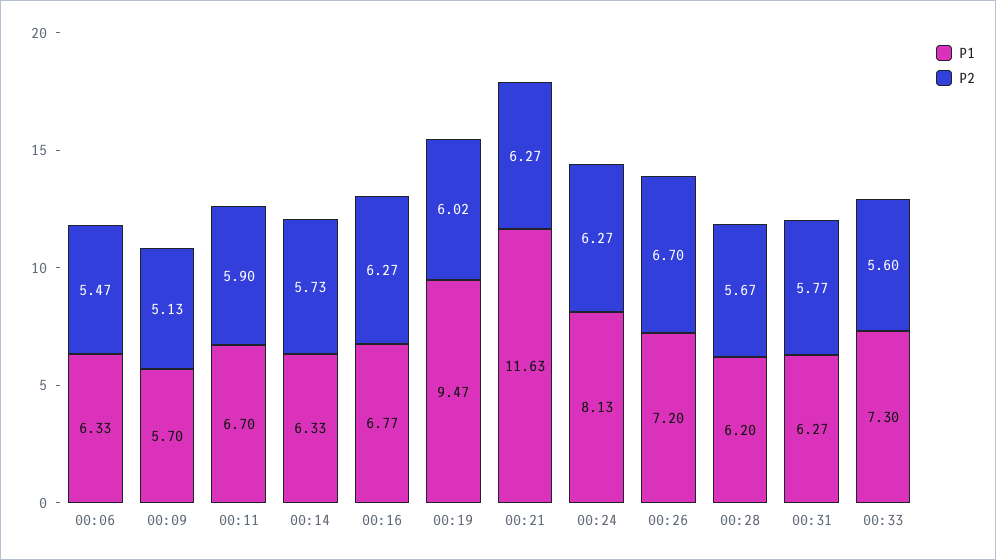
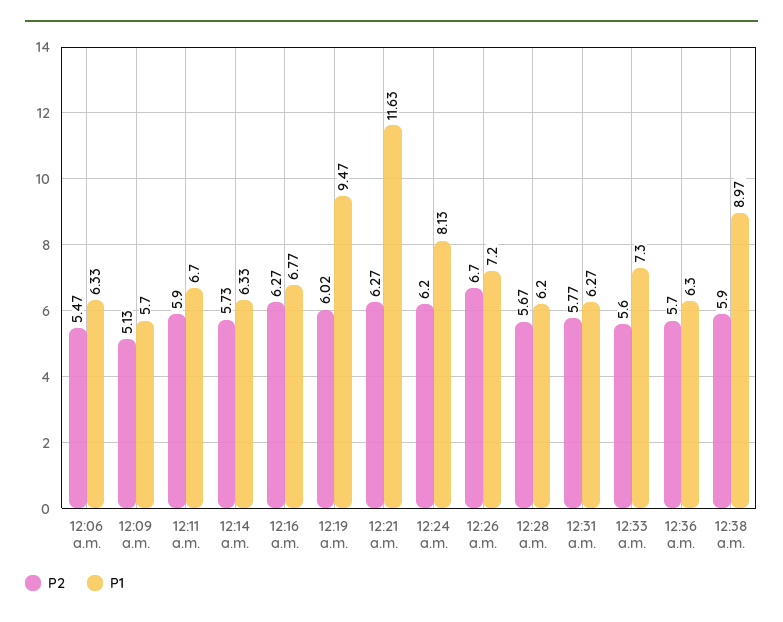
P2, 00:24: 6.27 -> 6.2
P2, 12:36 a.m.: none -> 5.7
P1, 12:36 a.m.: none -> 6.3
P2, 12:38 a.m.: none -> 5.9
P1, 12:38 a.m.: none -> 8.97

